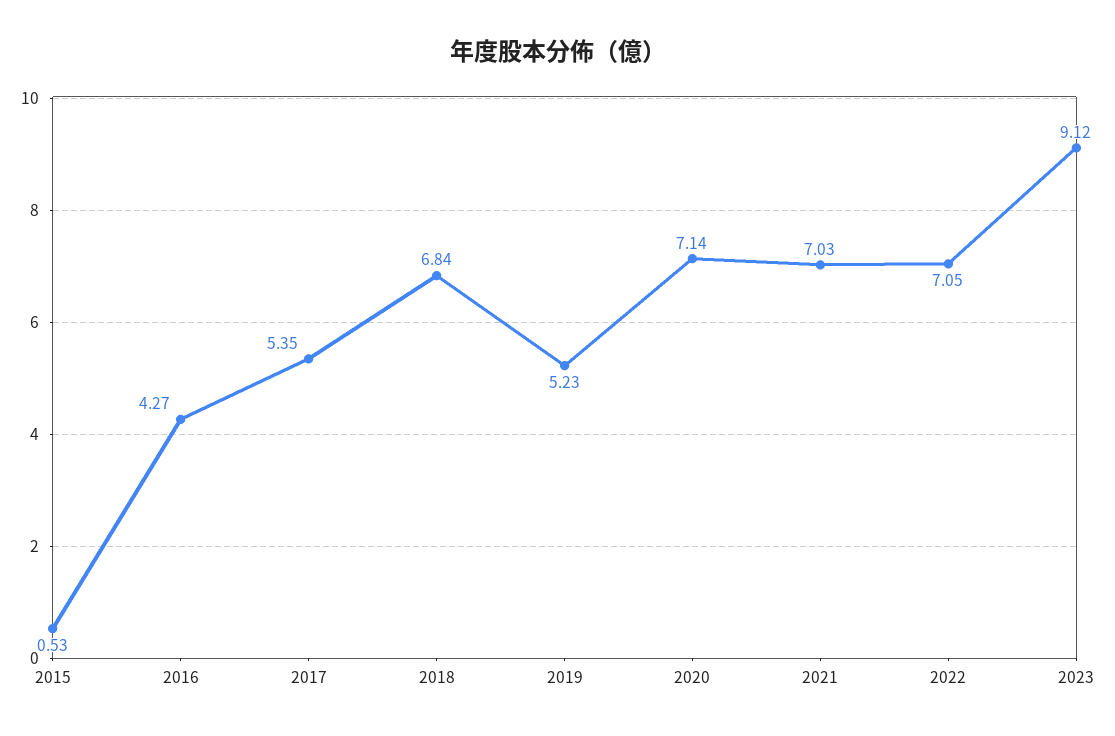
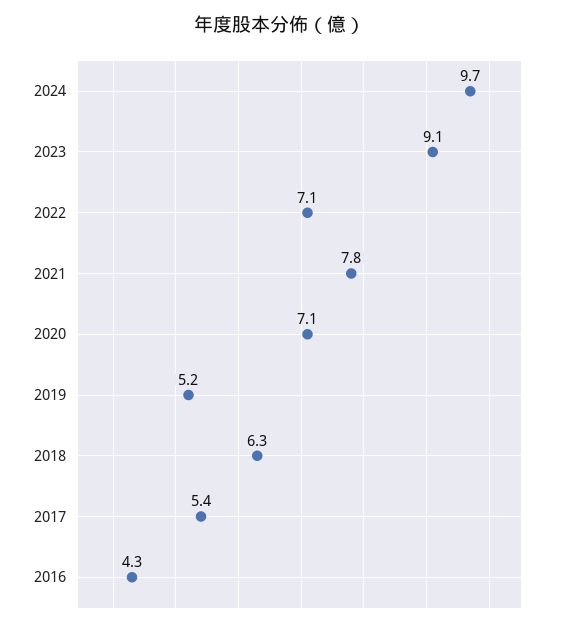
2015: 0.53 -> none
2018: 6.84 -> 6.3
2021: 7.03 -> 7.8
2024: none -> 9.7

